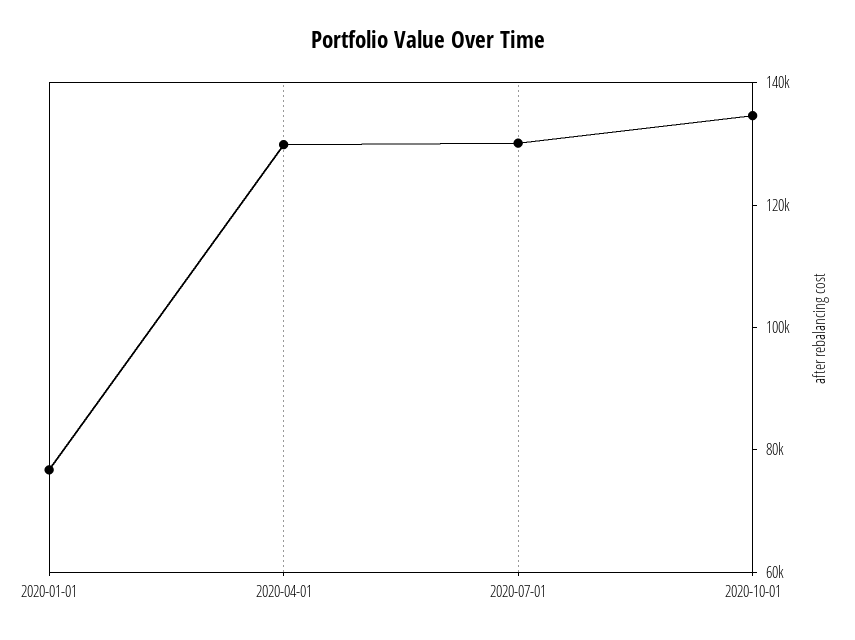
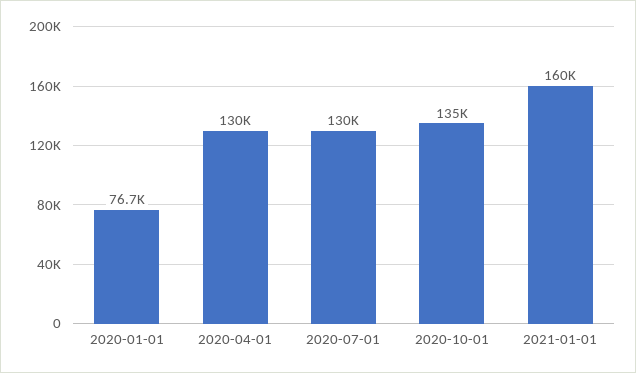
2021-01-01: none -> 160000

